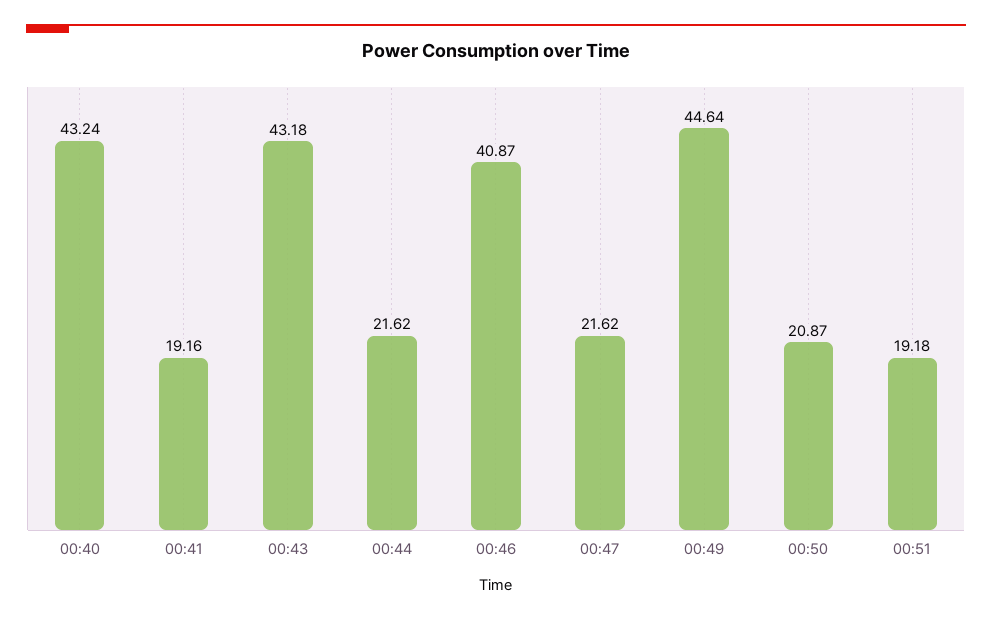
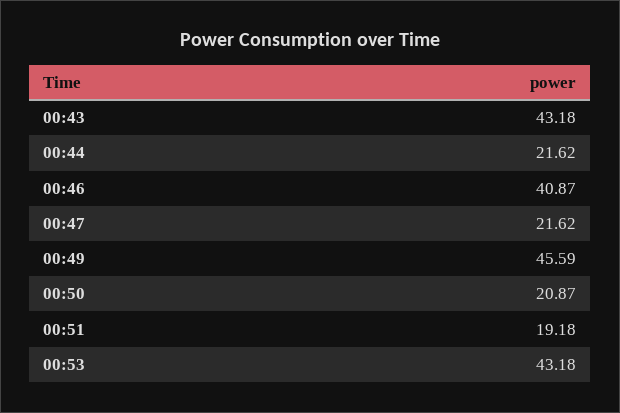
00:40: 43.24 -> none
00:41: 19.16 -> none
00:49: 44.64 -> 45.59
00:53: none -> 43.18

